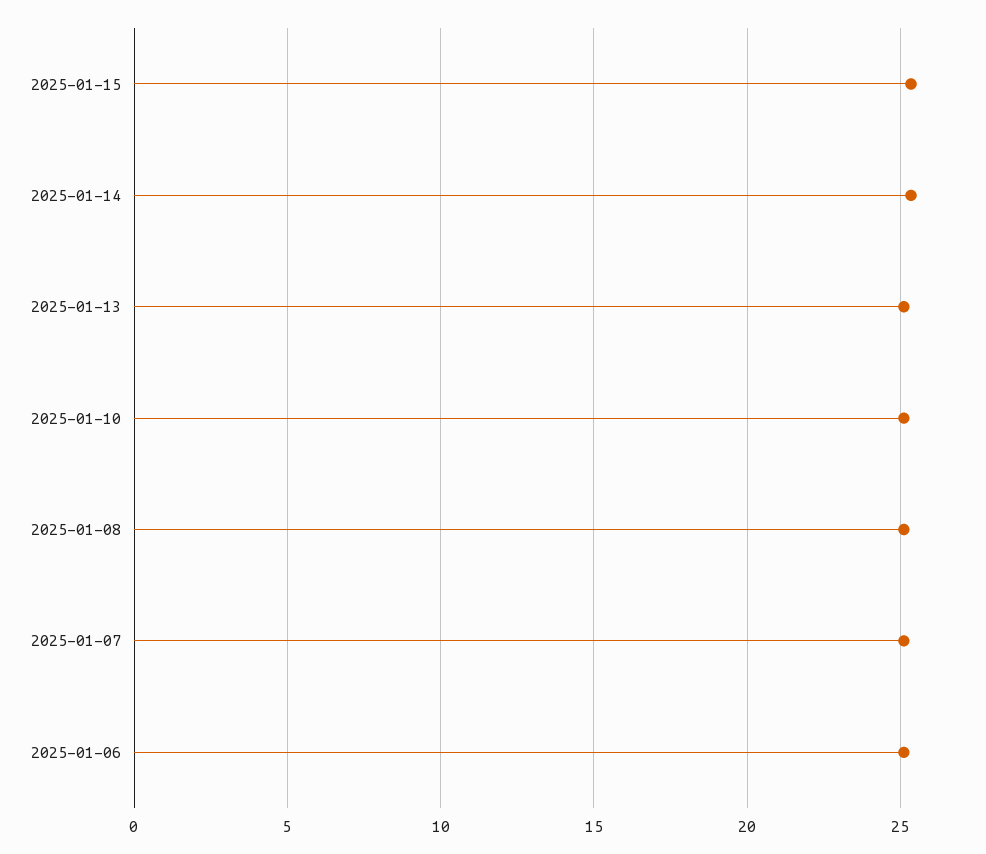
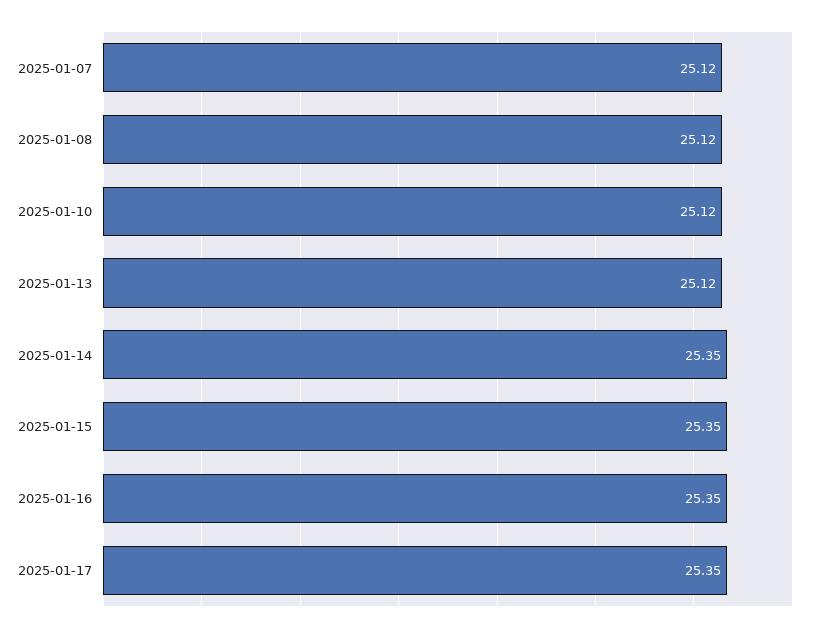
2025-01-06: 25 -> none
2025-01-16: none -> 25.35
2025-01-17: none -> 25.35

